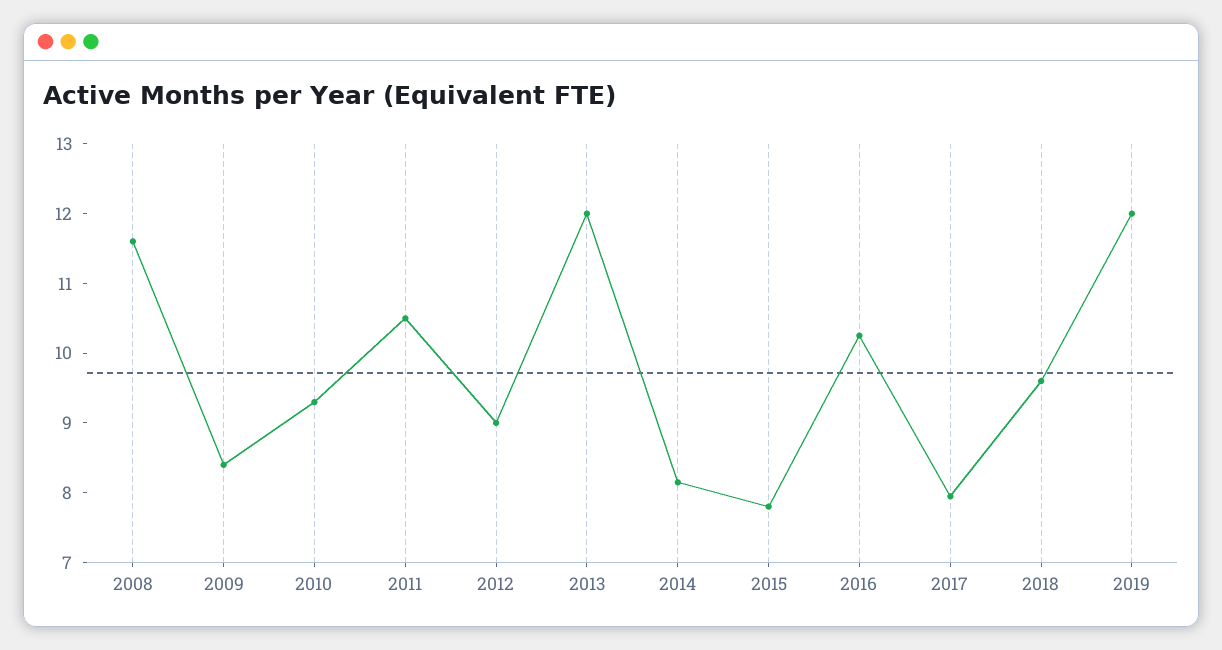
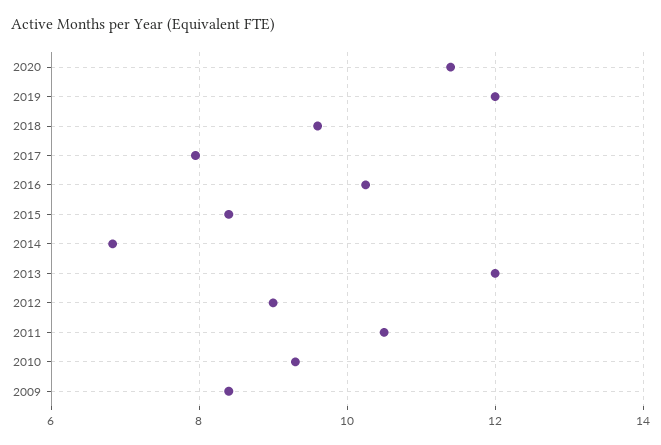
2008: 11.6 -> none
2014: 8.2 -> 6.8
2015: 7.8 -> 8.4
2020: none -> 11.4

